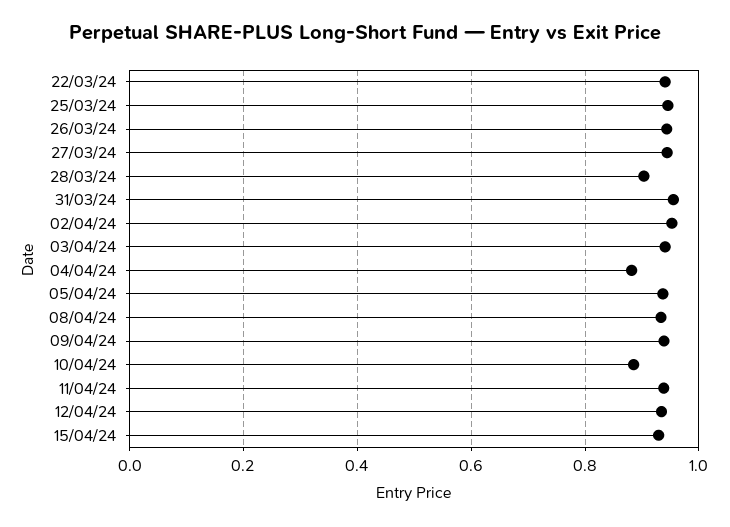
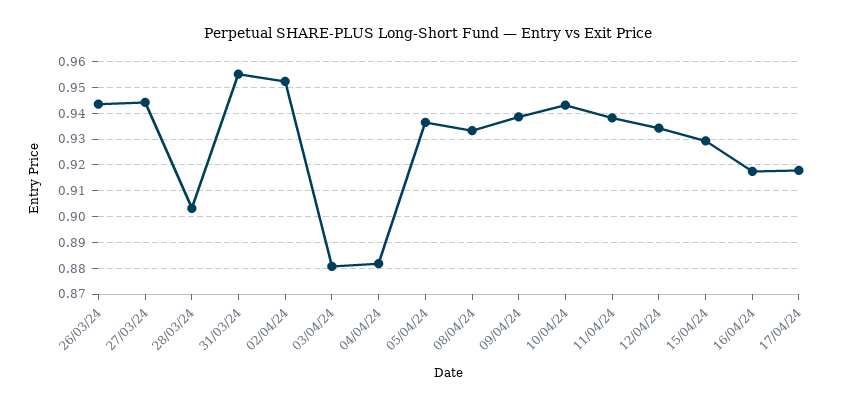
22/03/24: 0.94 -> none
25/03/24: 0.94 -> none
03/04/24: 0.94 -> 0.88
10/04/24: 0.88 -> 0.9425
16/04/24: none -> 0.9175
17/04/24: none -> 0.9175

